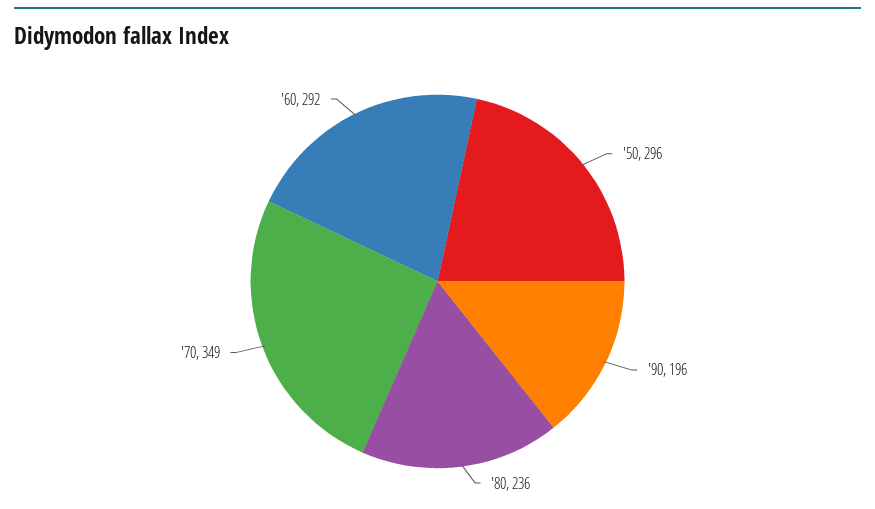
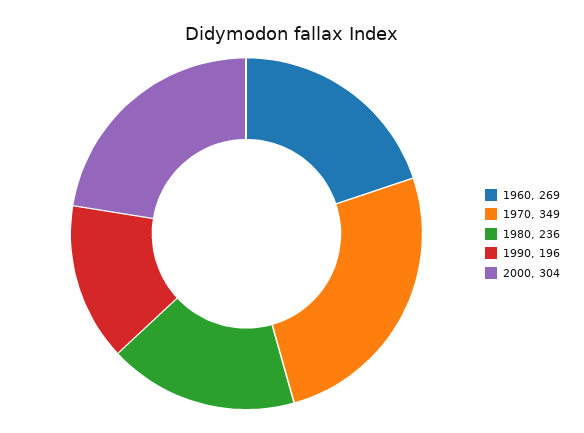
'50: 296 -> none
'60: 292 -> 269
2000: none -> 304

